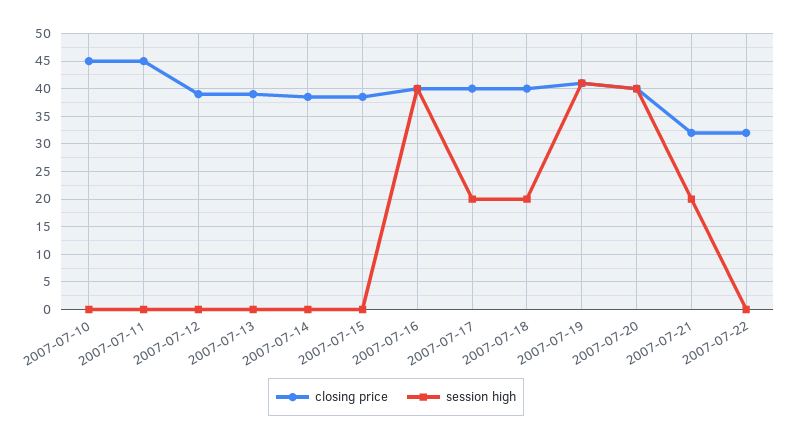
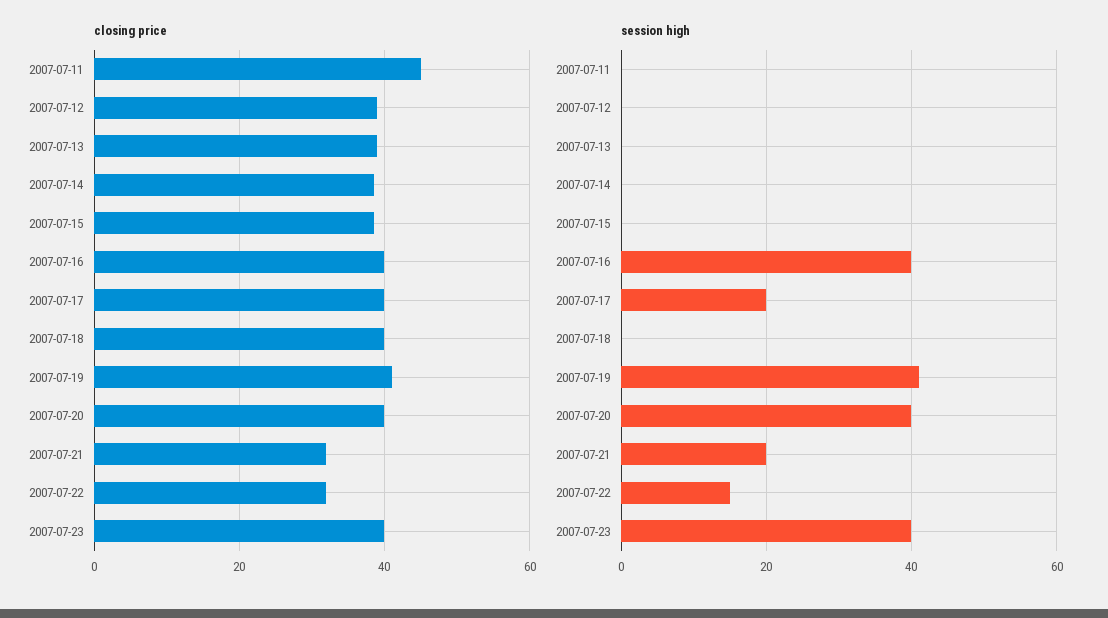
closing price, 2007-07-10: 45 -> none
session high, 2007-07-10: 0 -> none
session high, 2007-07-18: 20 -> 0
session high, 2007-07-22: 0 -> 15
closing price, 2007-07-23: none -> 40
session high, 2007-07-23: none -> 40

